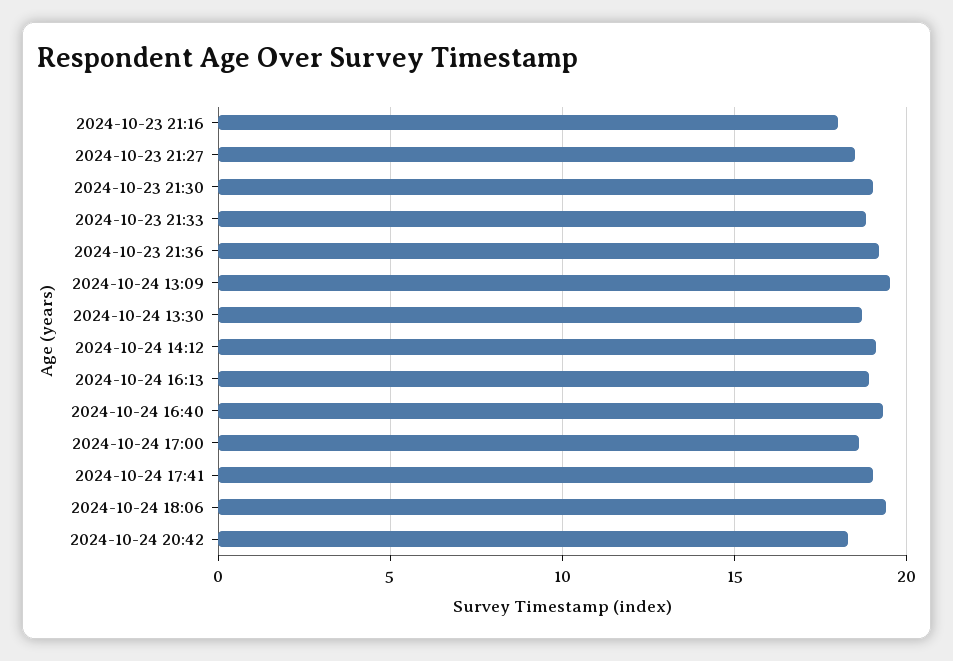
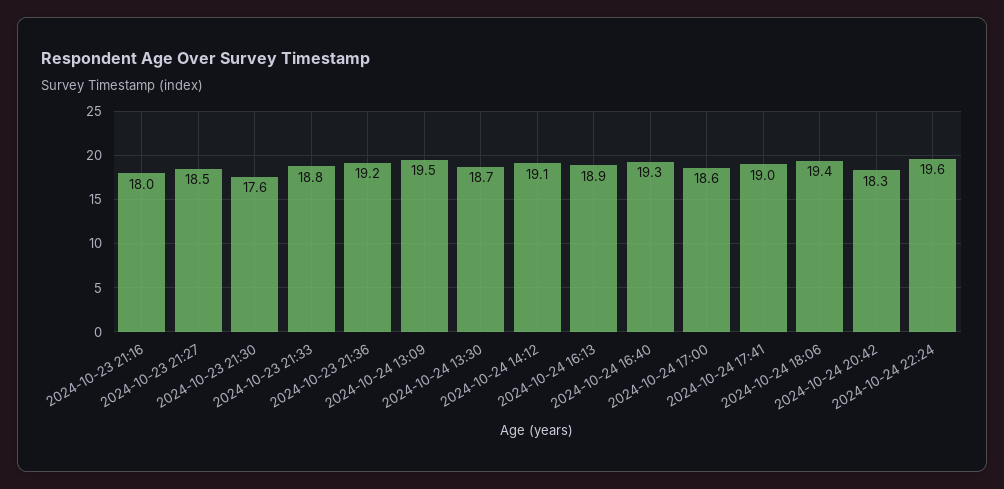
2024-10-23 21:30: 19 -> 17.6
2024-10-24 22:24: none -> 19.6

